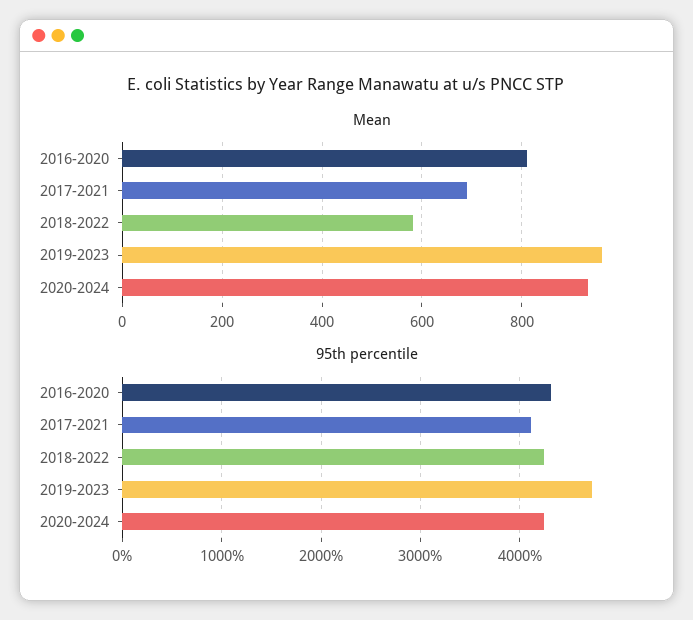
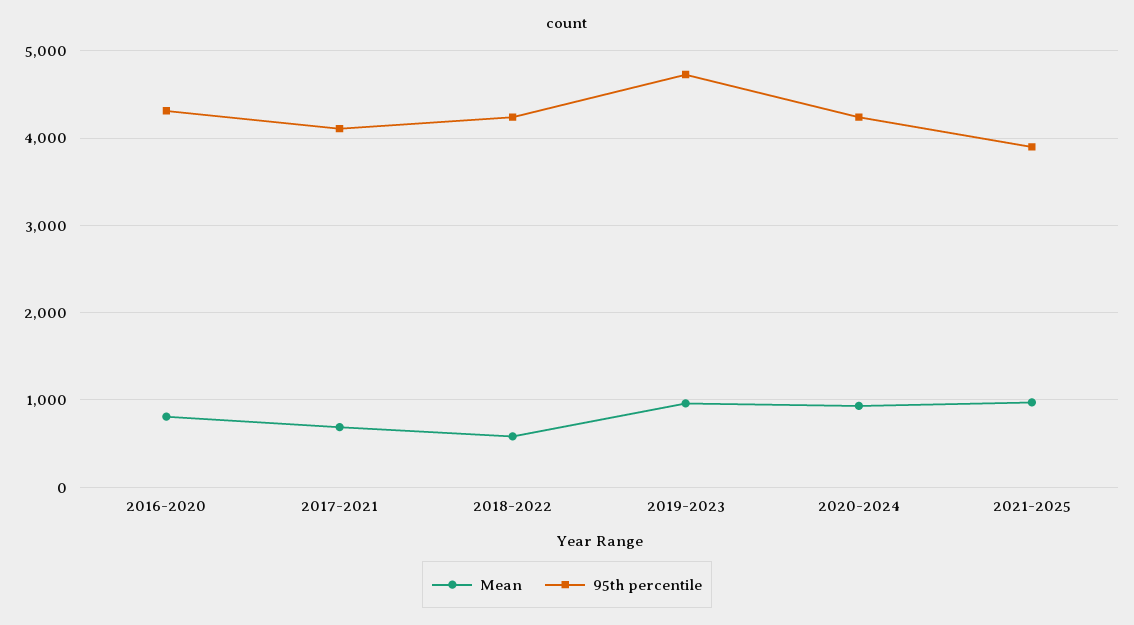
Mean, 2021-2025: none -> 1000
95th percentile, 2021-2025: none -> 3900

